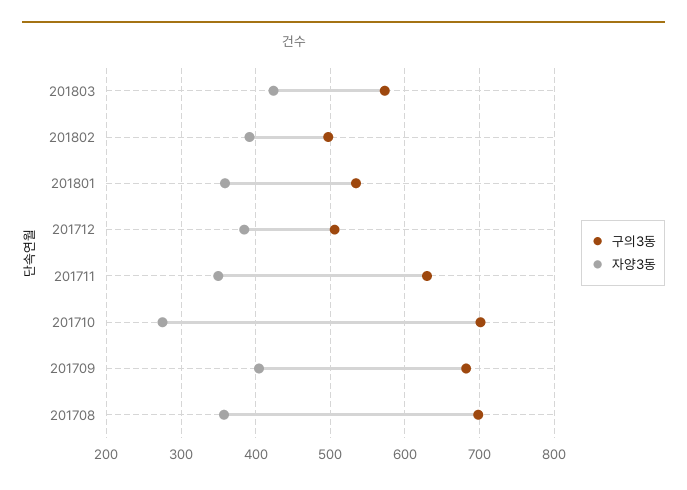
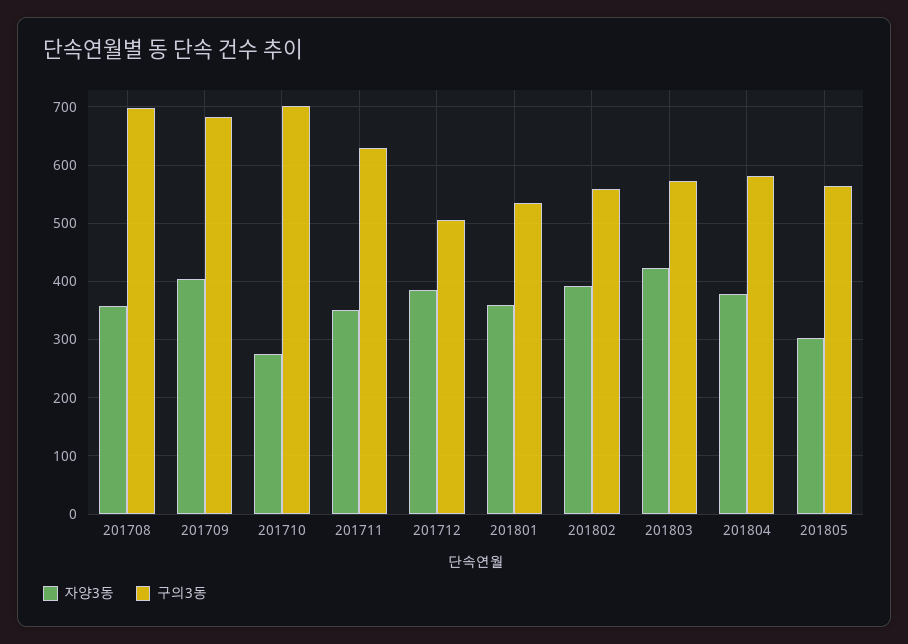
구의3동, 201802: 500 -> 560
자양3동, 201804: none -> 380
구의3동, 201804: none -> 580
자양3동, 201805: none -> 300
구의3동, 201805: none -> 560

